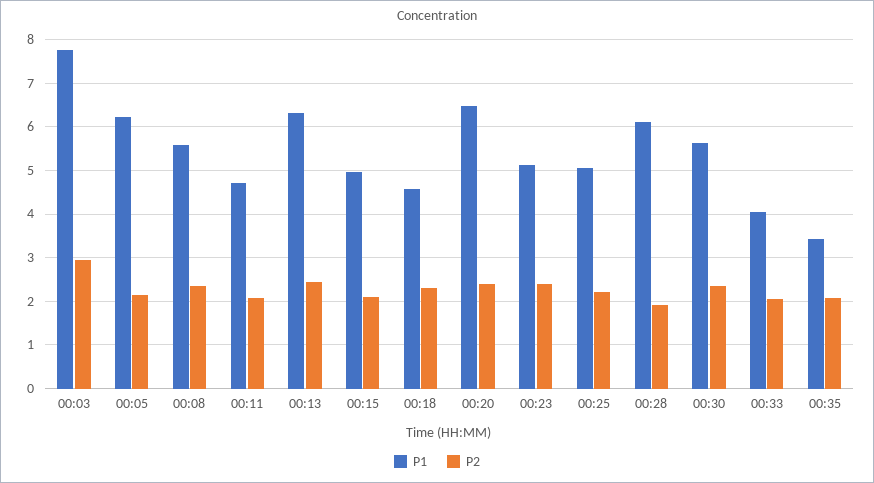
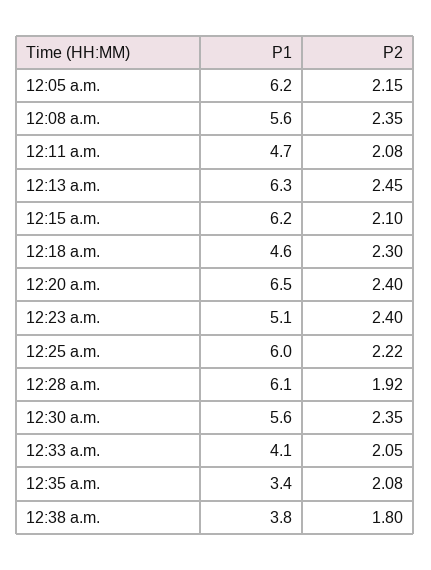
P1, 00:03: 7.8 -> none
P2, 00:03: 3 -> none
P1, 00:15: 5 -> 6.2
P1, 00:25: 5 -> 6
P1, 12:38 a.m.: none -> 3.8
P2, 12:38 a.m.: none -> 1.8

